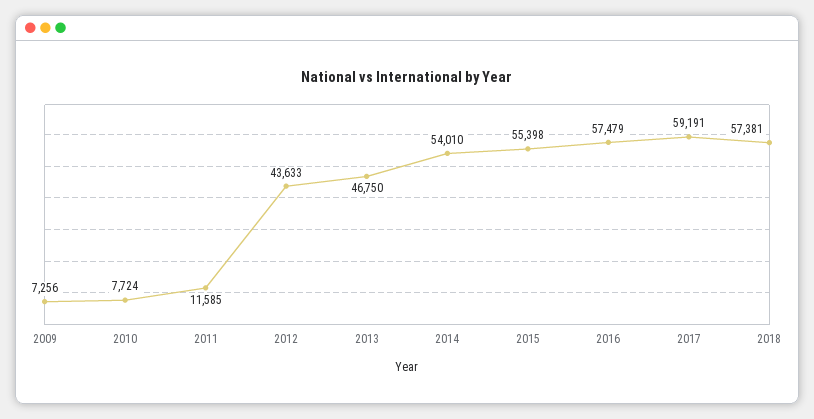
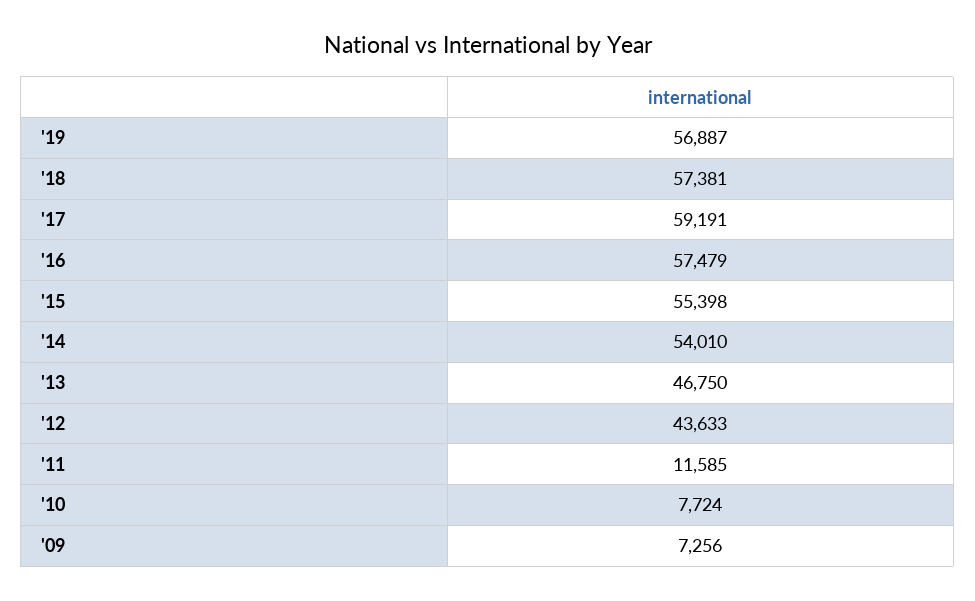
'19: none -> 56887

